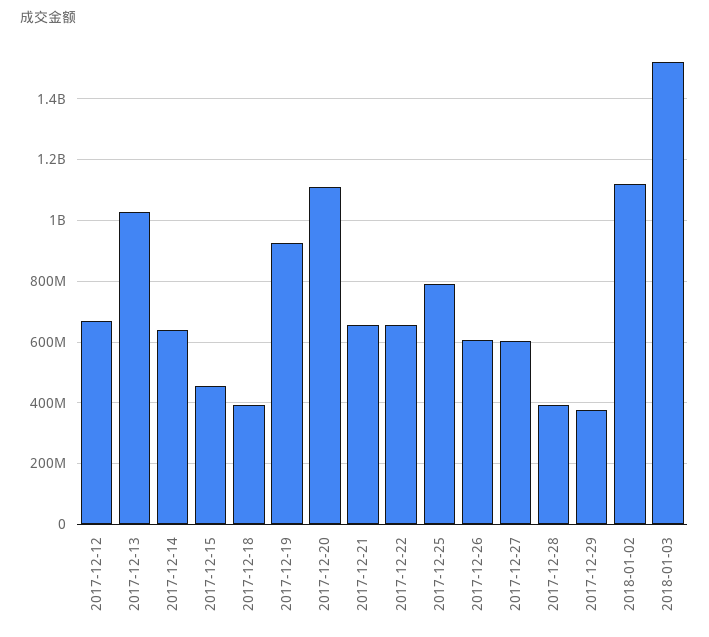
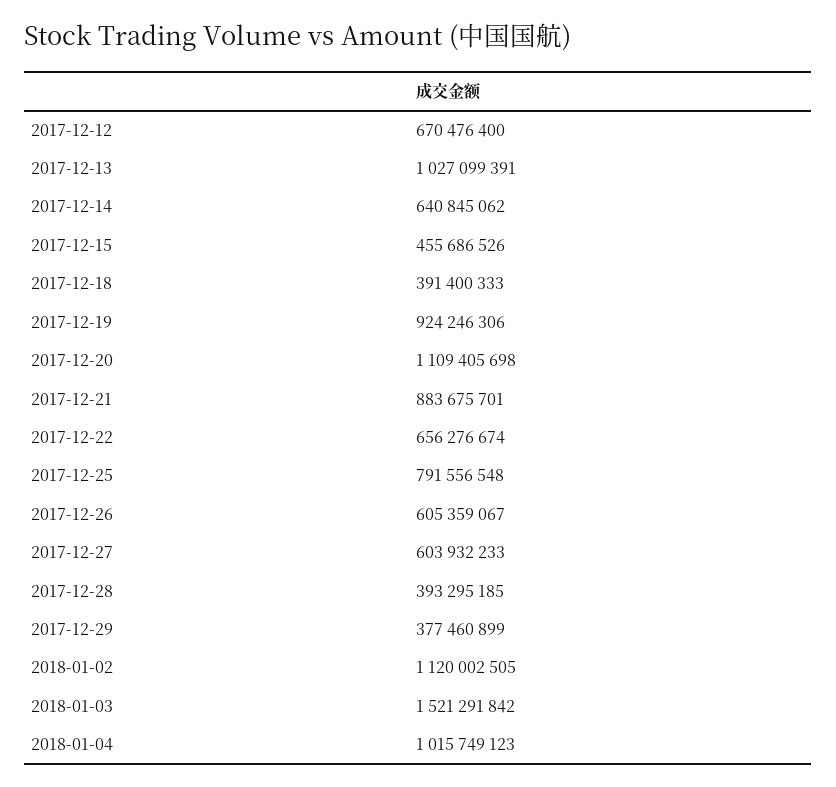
2017-12-21: 660000000 -> 883675701
2018-01-04: none -> 1015749123

